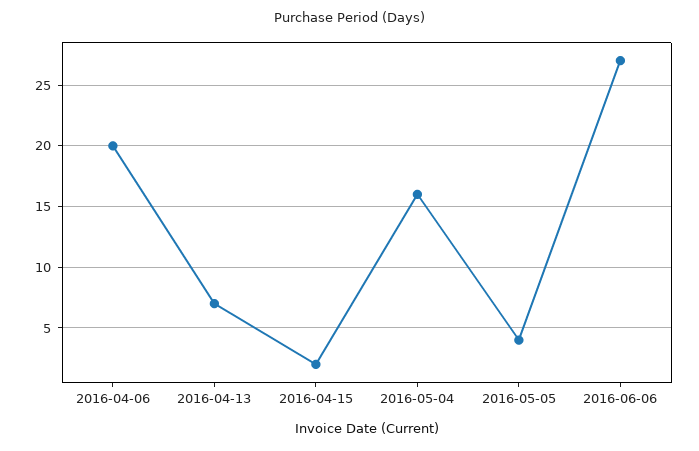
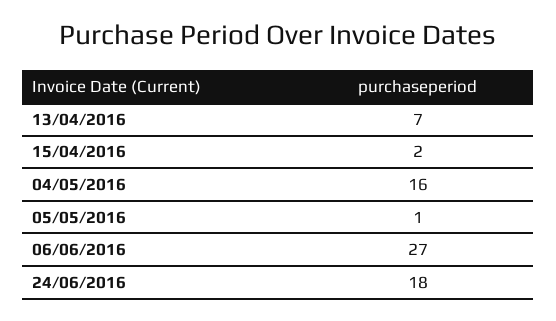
2016-04-06: 20 -> none
2016-05-05: 4 -> 1
24/06/2016: none -> 18

